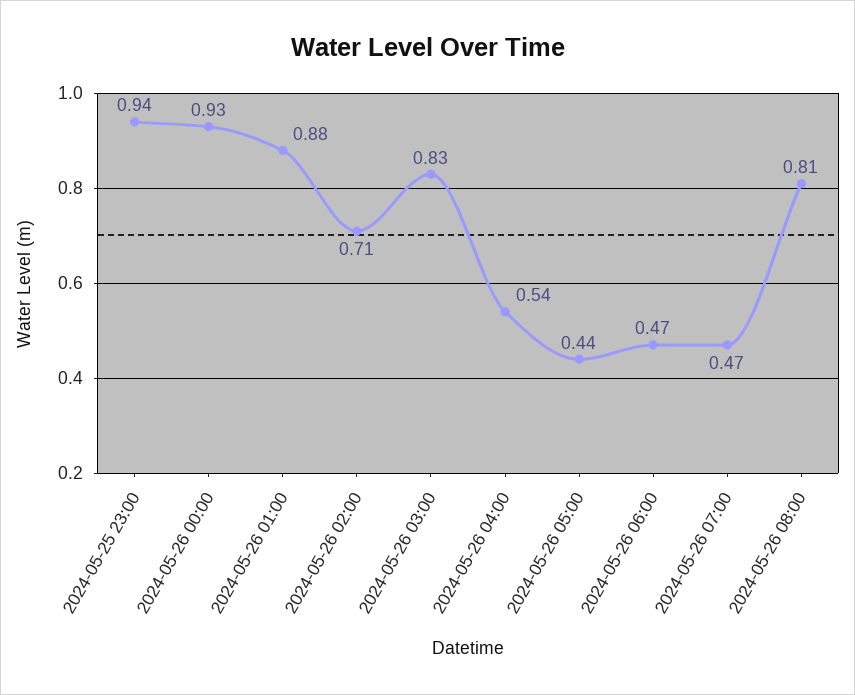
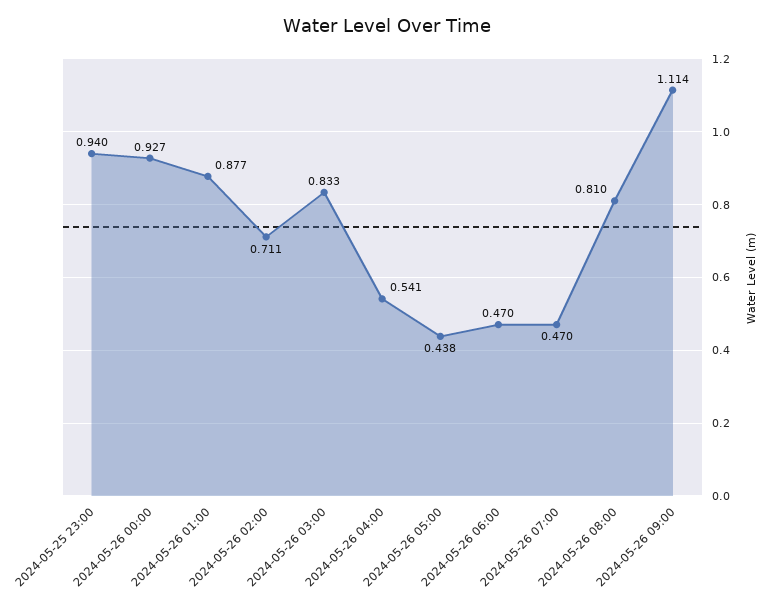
2024-05-26 09:00: none -> 1.114

